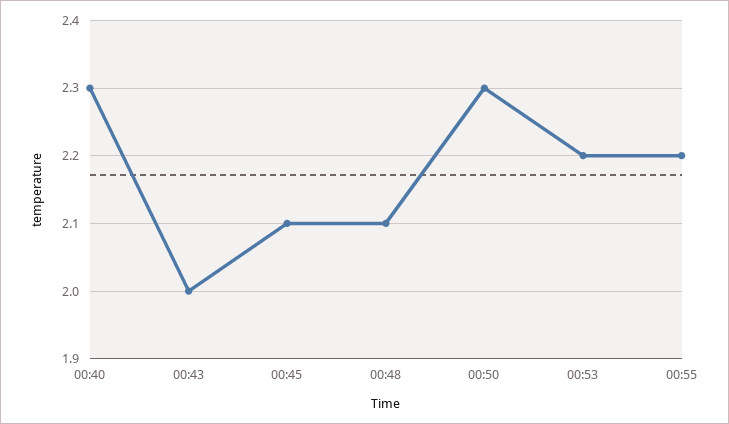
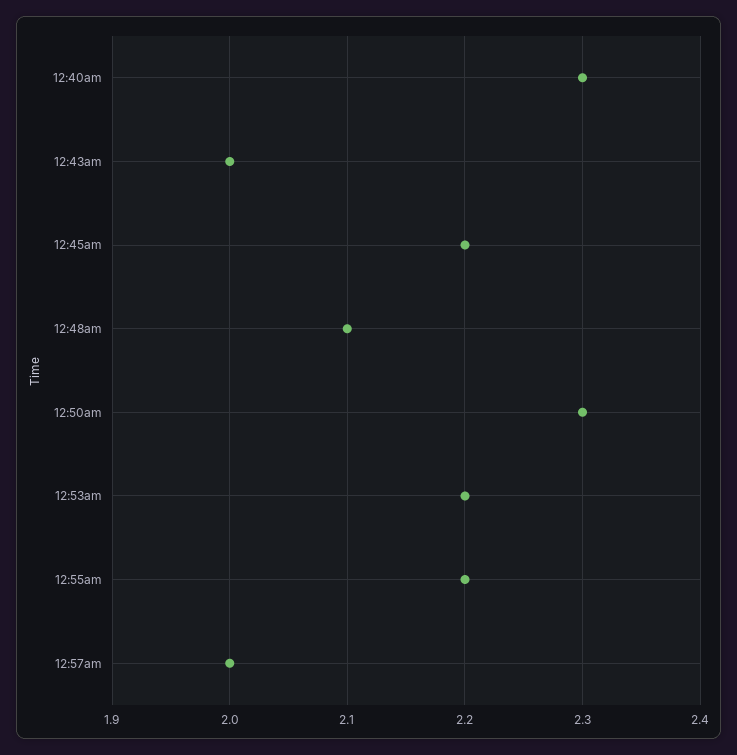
00:45: 2.1 -> 2.2
12:57am: none -> 2

